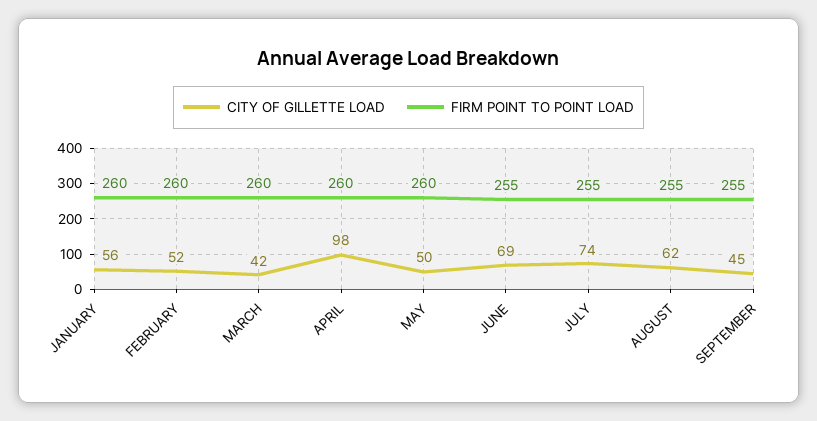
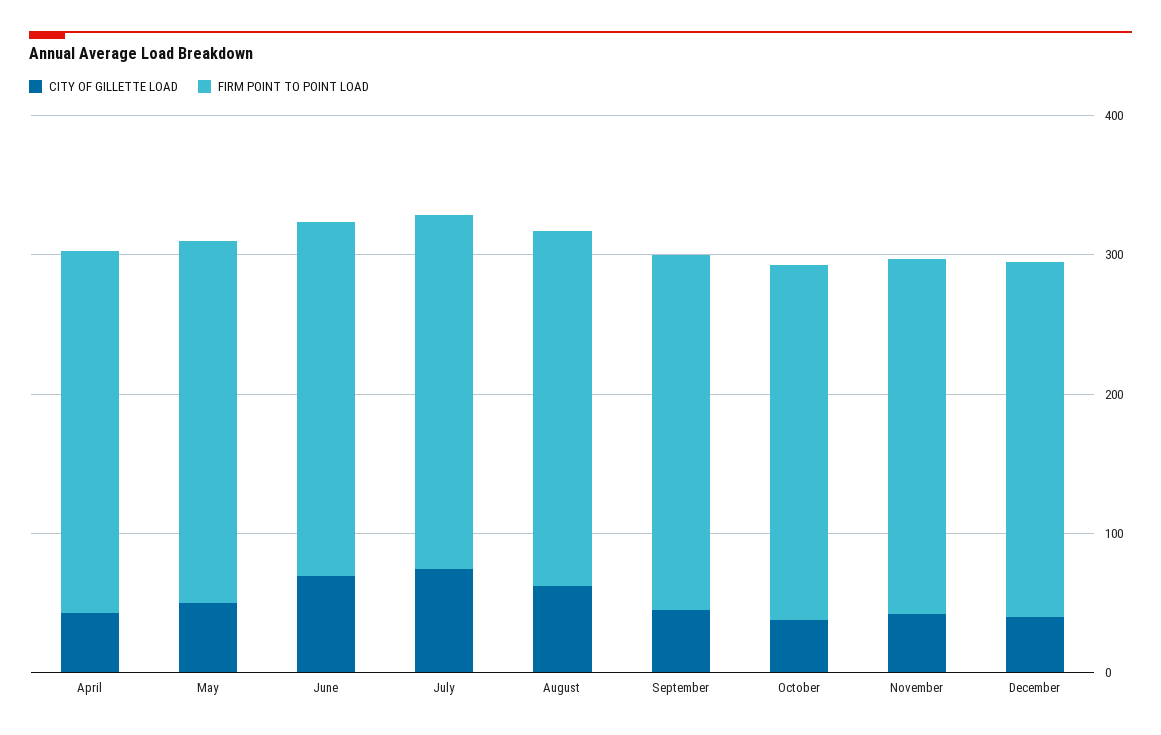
CITY OF GILLETTE LOAD, JANUARY: 56 -> none
FIRM POINT TO POINT LOAD, JANUARY: 260 -> none
CITY OF GILLETTE LOAD, FEBRUARY: 52 -> none
FIRM POINT TO POINT LOAD, FEBRUARY: 260 -> none
CITY OF GILLETTE LOAD, MARCH: 42 -> none
FIRM POINT TO POINT LOAD, MARCH: 260 -> none
CITY OF GILLETTE LOAD, APRIL: 98 -> 40
CITY OF GILLETTE LOAD, October: none -> 40
FIRM POINT TO POINT LOAD, October: none -> 260
CITY OF GILLETTE LOAD, November: none -> 40
FIRM POINT TO POINT LOAD, November: none -> 260
CITY OF GILLETTE LOAD, December: none -> 40
FIRM POINT TO POINT LOAD, December: none -> 260

